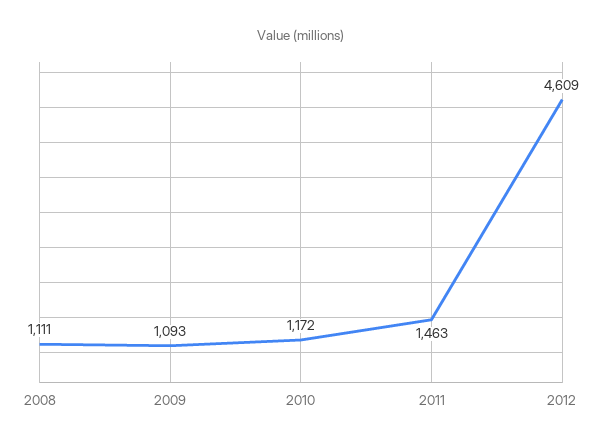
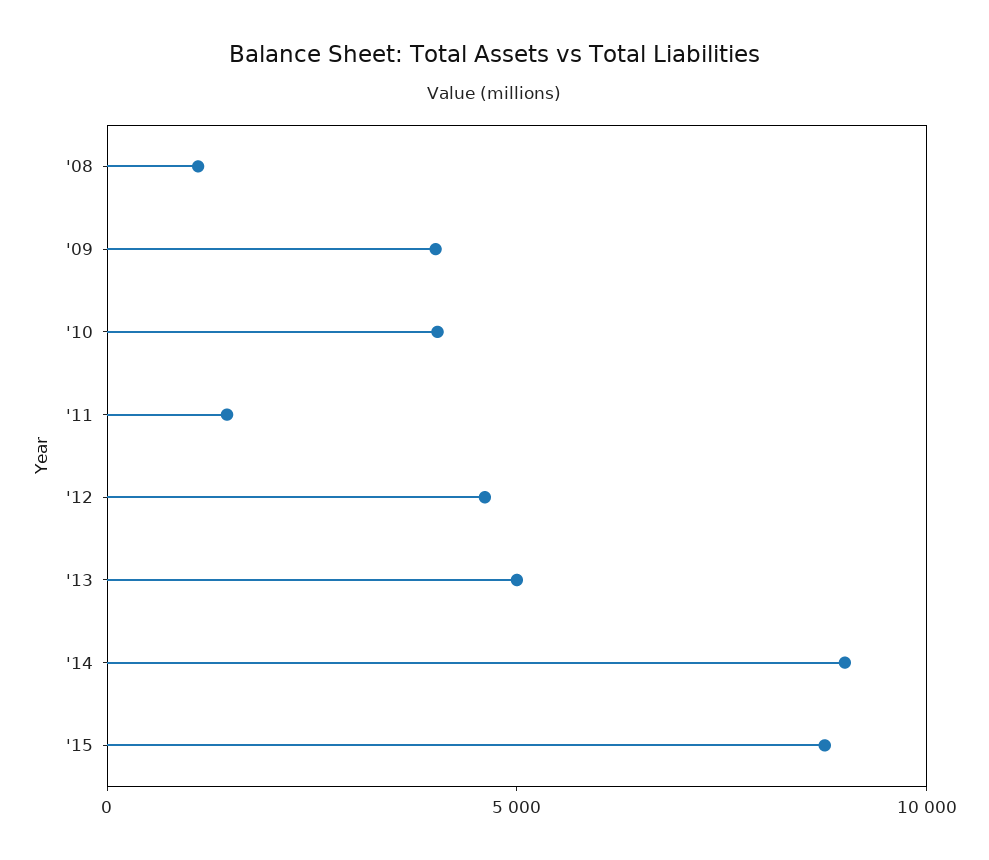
2009: 1093 -> 4000
2010: 1172 -> 4000
'13: none -> 5000
'14: none -> 9000
'15: none -> 9000

